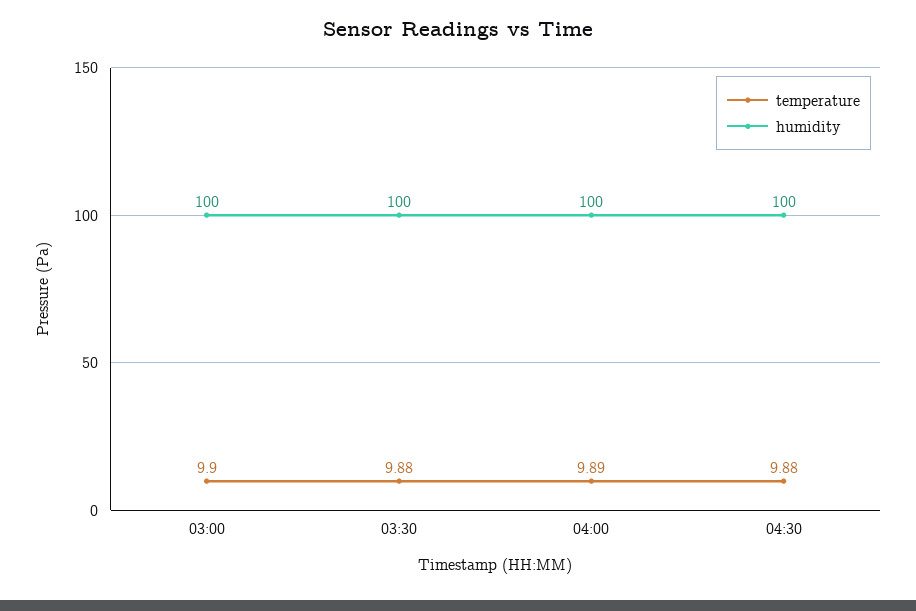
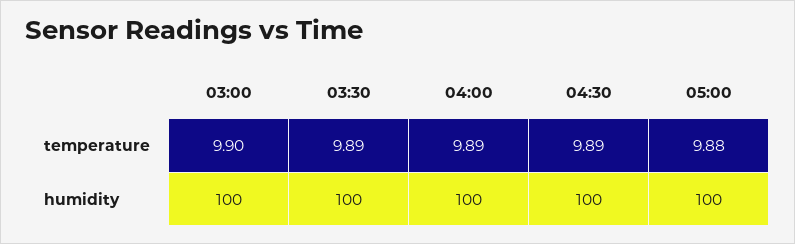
temperature, 03:30: 9.88 -> 9.89
temperature, 04:30: 9.88 -> 9.89
temperature, 05:00: none -> 9.88
humidity, 05:00: none -> 100

